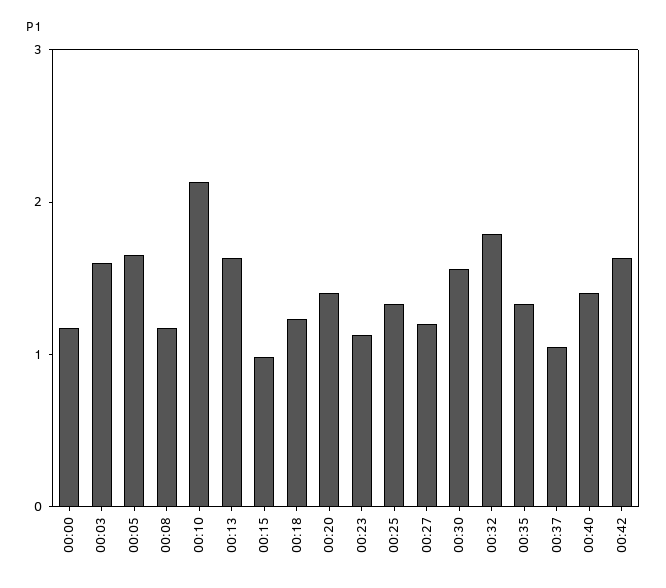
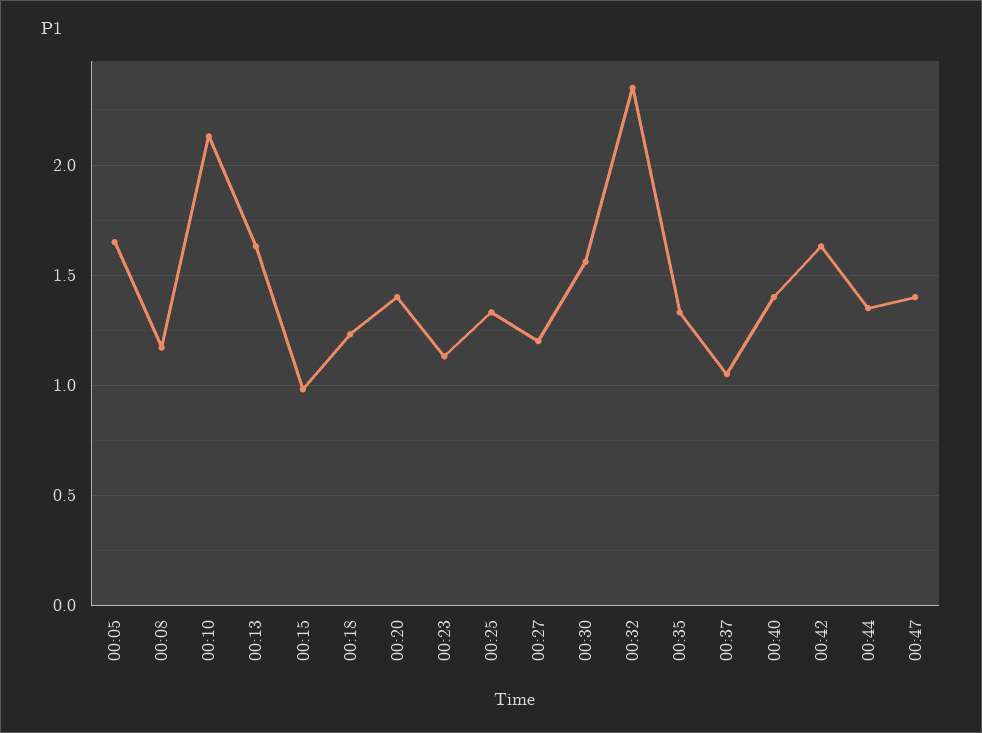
00:00: 1.2 -> none
00:03: 1.6 -> none
00:32: 1.8 -> 2.35
00:44: none -> 1.35
00:47: none -> 1.4

